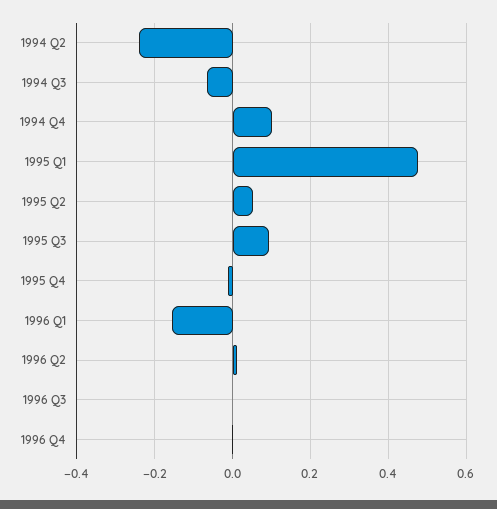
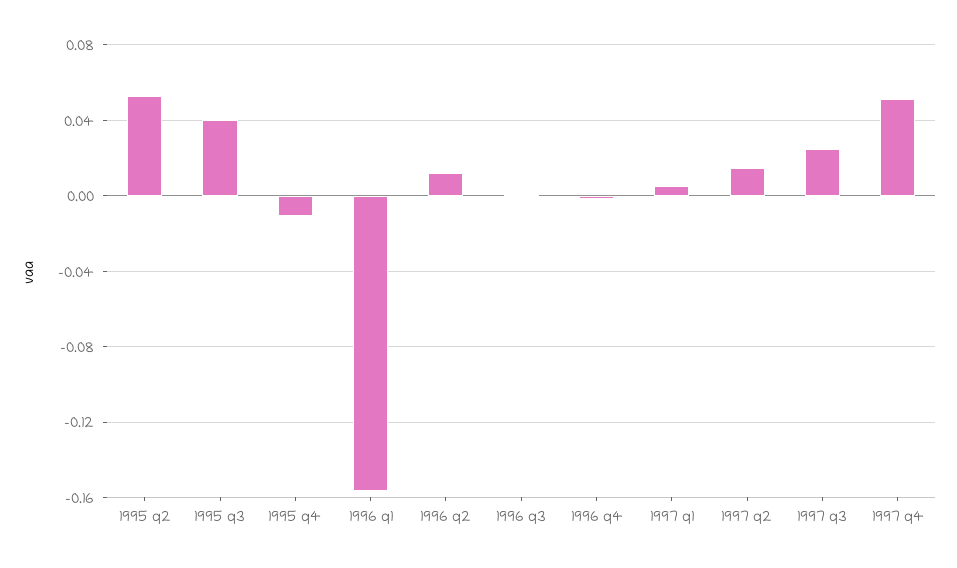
1994 Q2: -0.24 -> none
1994 Q3: -0.06 -> none
1994 Q4: 0.1 -> none
1995 Q1: 0.48 -> none
1995 Q3: 0.1 -> 0.04
1997 q1: none -> 0.005
1997 q2: none -> 0.015
1997 q3: none -> 0.025
1997 q4: none -> 0.05

